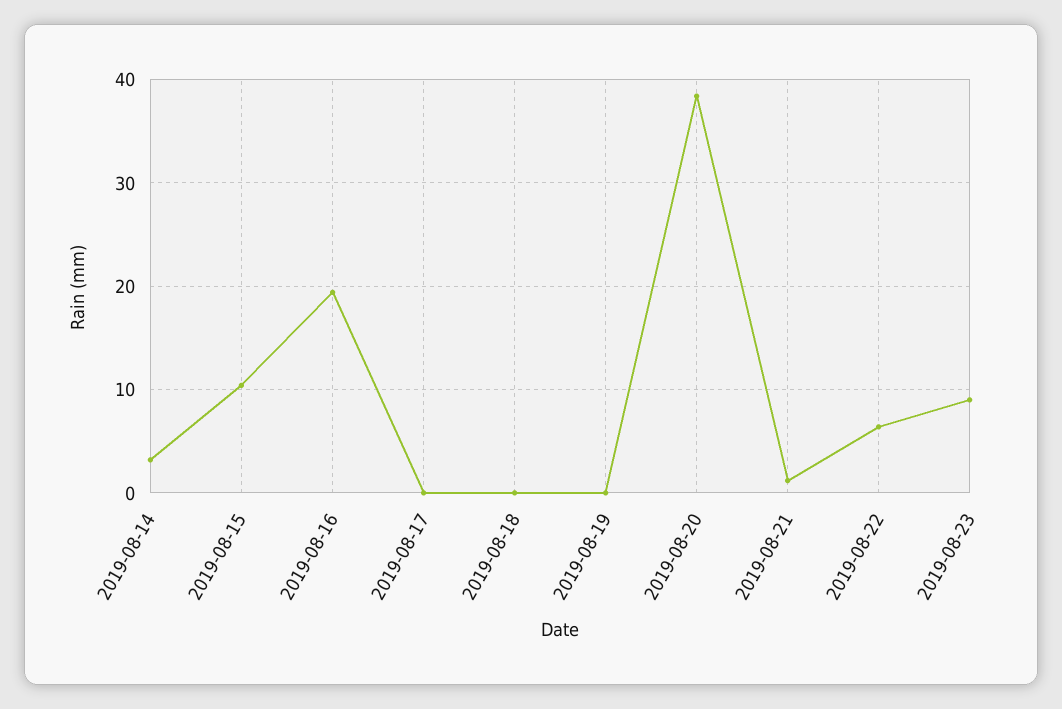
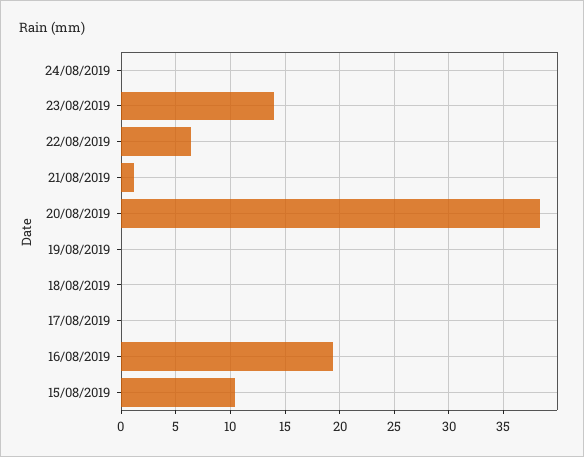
2019-08-14: 3 -> none
2019-08-23: 9 -> 14
24/08/2019: none -> 0

